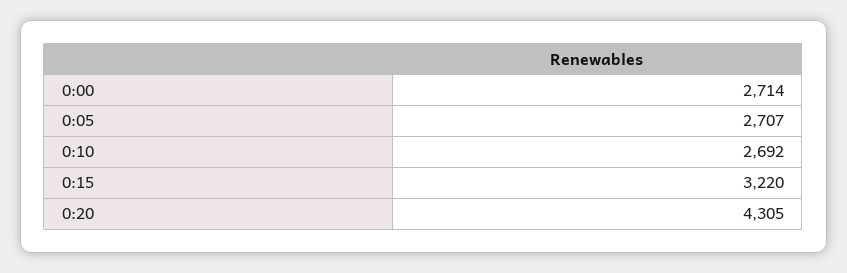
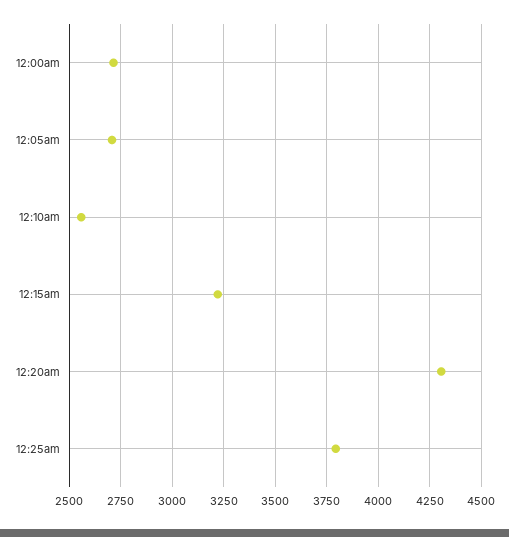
0:10: 2692 -> 2550
12:25am: none -> 3800

